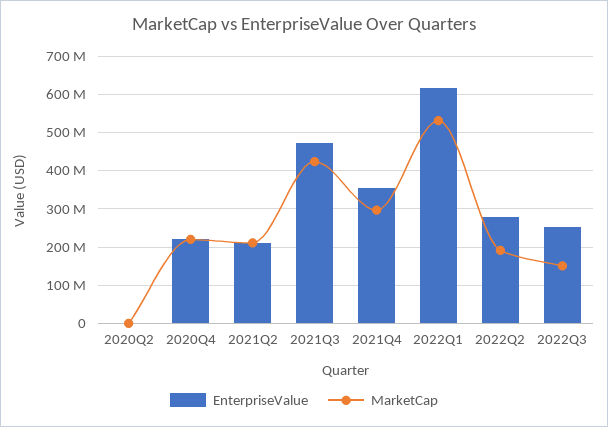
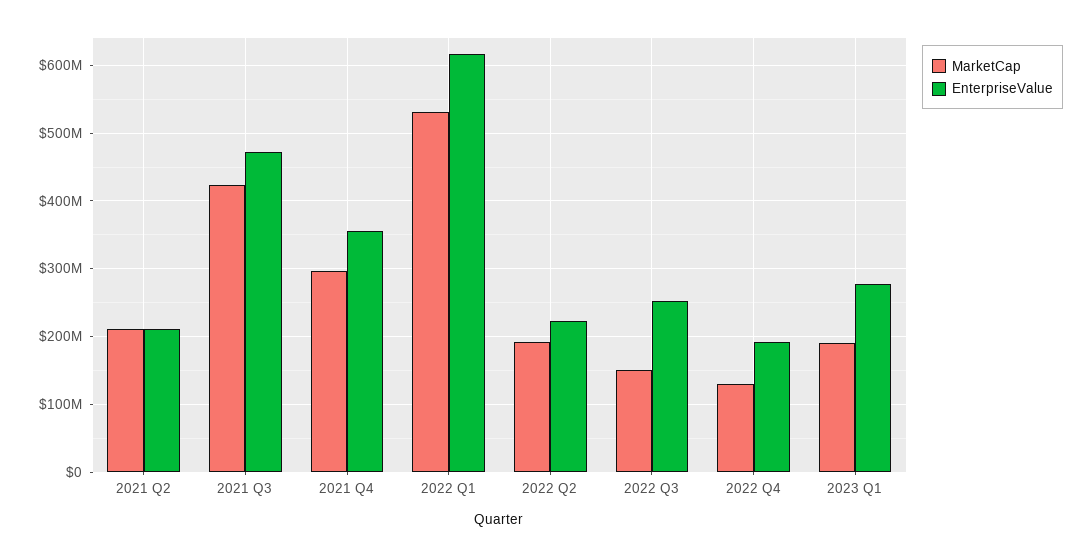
EnterpriseValue, 2020Q2: 0 -> none
MarketCap, 2020Q2: 0 -> none
EnterpriseValue, 2020Q4: 220000000 -> none
MarketCap, 2020Q4: 220000000 -> none
EnterpriseValue, 2022Q2: 280000000 -> 220000000
MarketCap, 2022 Q4: none -> 130000000
EnterpriseValue, 2022 Q4: none -> 190000000
MarketCap, 2023 Q1: none -> 190000000
EnterpriseValue, 2023 Q1: none -> 280000000

